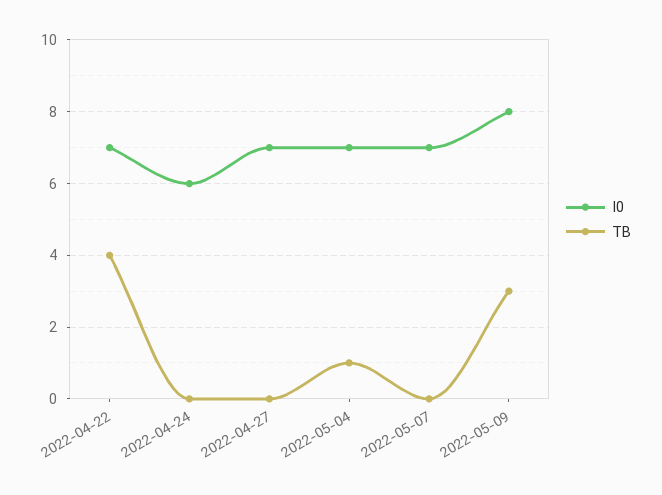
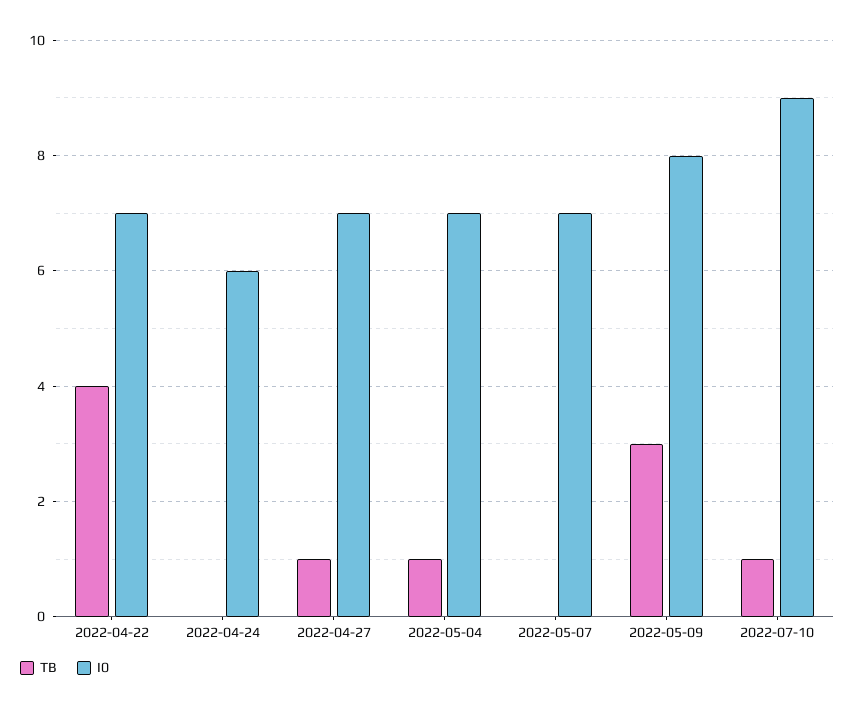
TB, 2022-04-27: 0 -> 1
TB, 2022-07-10: none -> 1
I0, 2022-07-10: none -> 9

